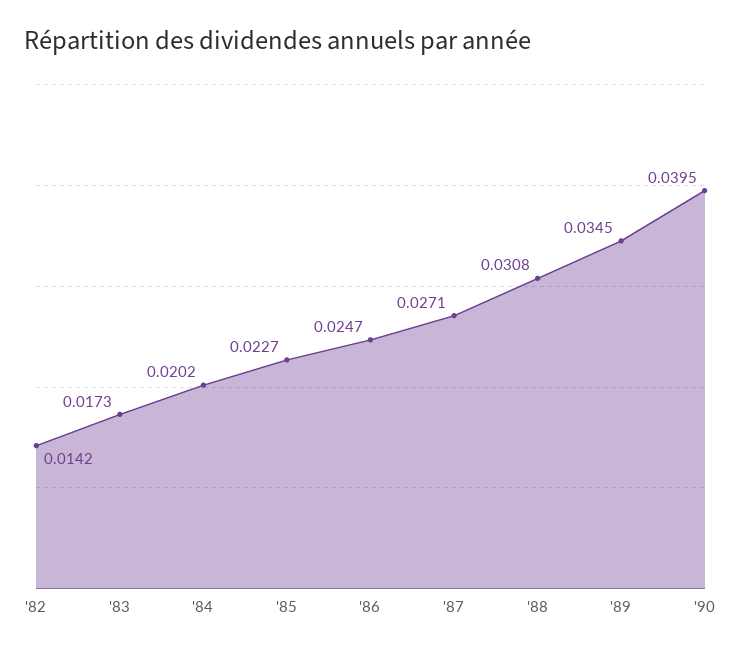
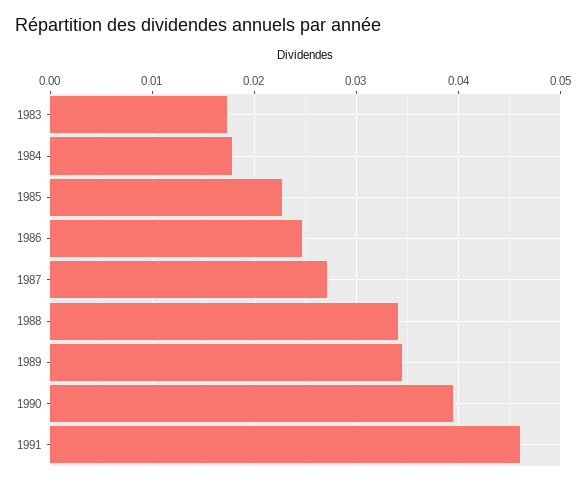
'82: 0.0142 -> none
'84: 0.0202 -> 0.018
'88: 0.0308 -> 0.034
1991: none -> 0.046

